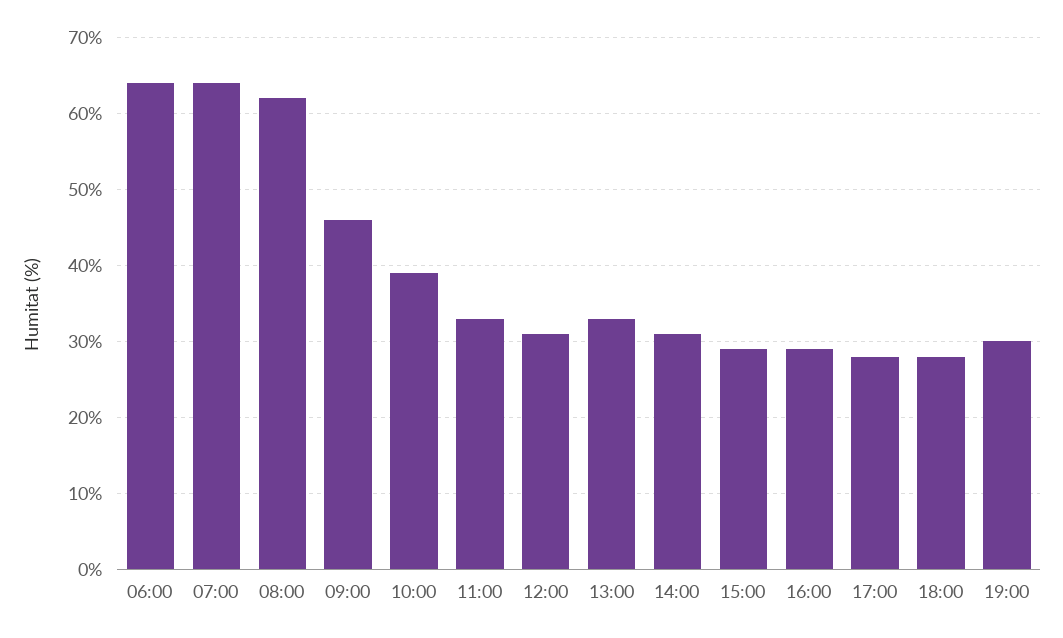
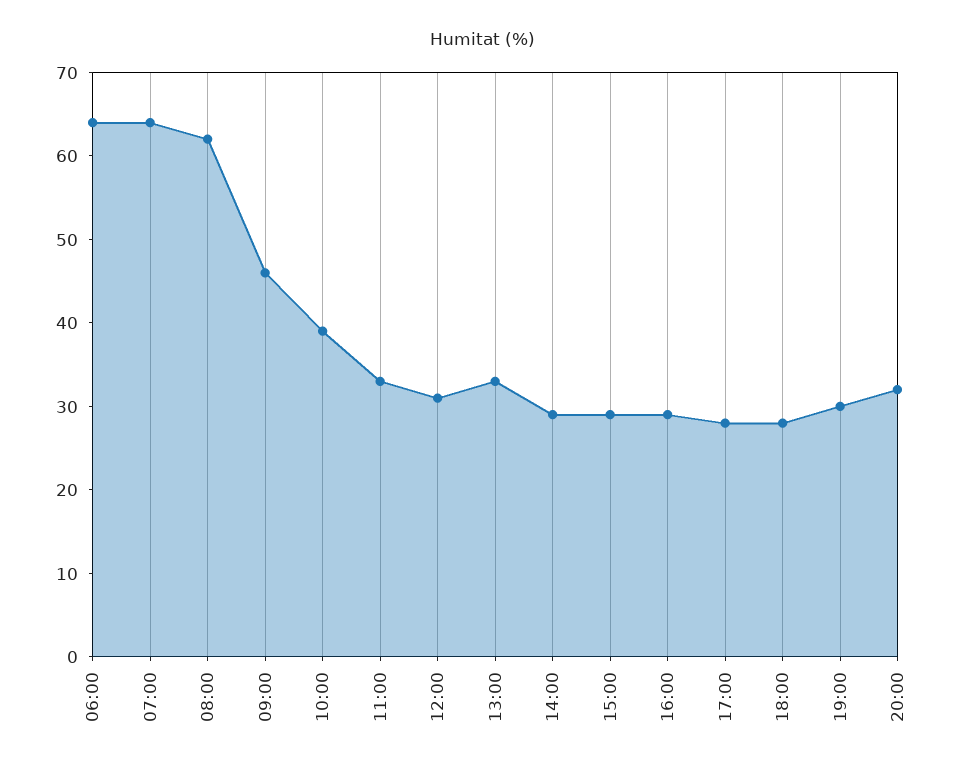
14:00: 31 -> 29
20:00: none -> 32

